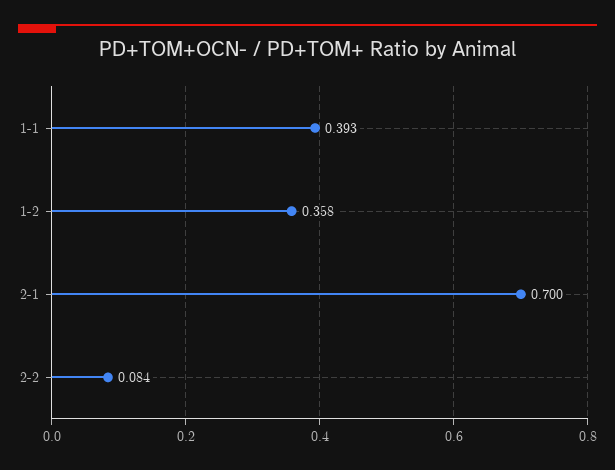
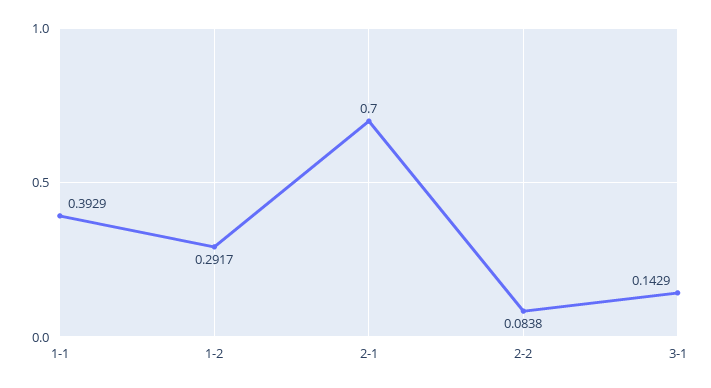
1-2: 0.358 -> 0.2917
3-1: none -> 0.1429

